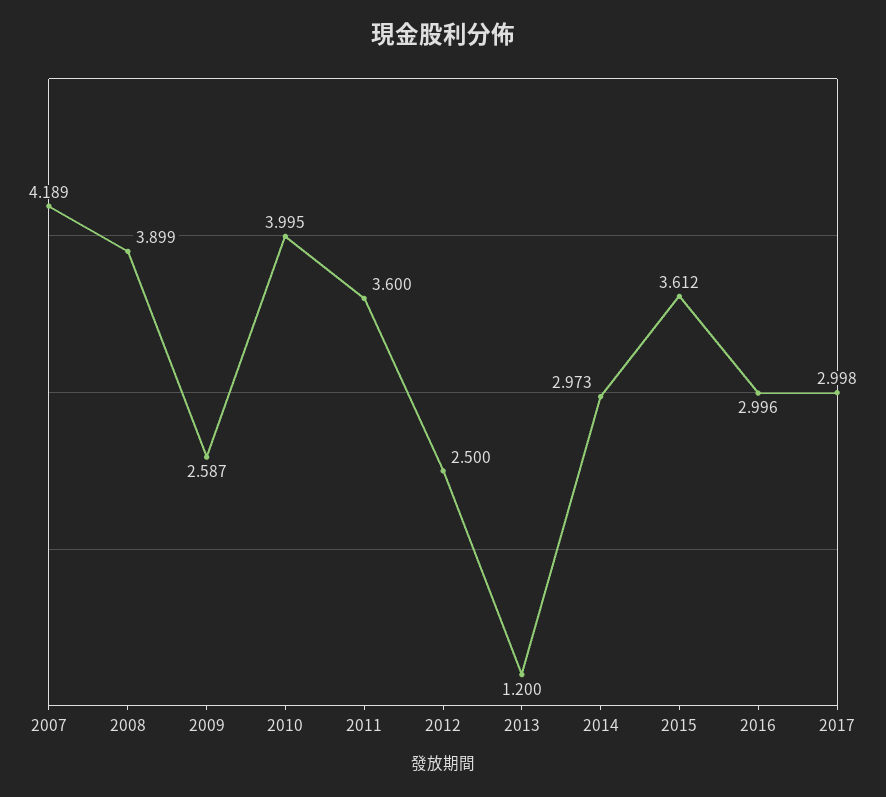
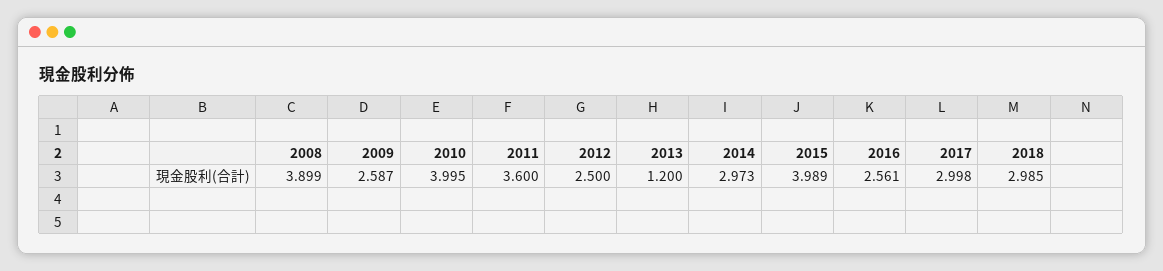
2007: 4.189 -> none
2015: 3.612 -> 3.989
2016: 2.996 -> 2.561
2018: none -> 2.985

